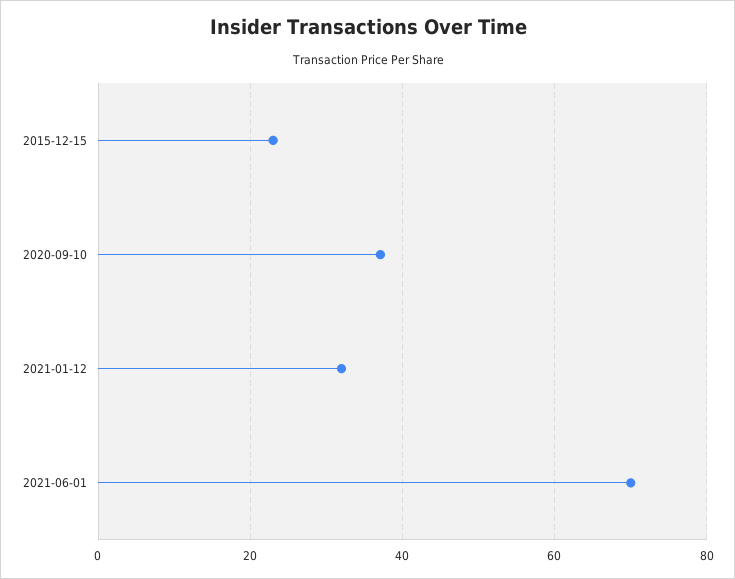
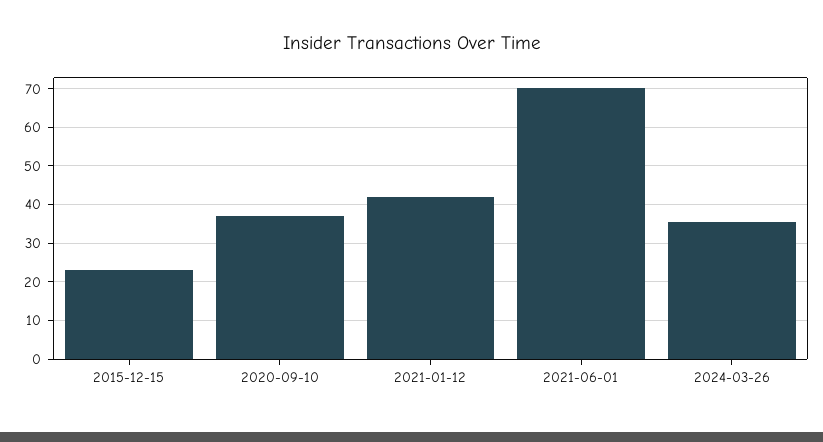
2021-01-12: 32 -> 42
2024-03-26: none -> 36

